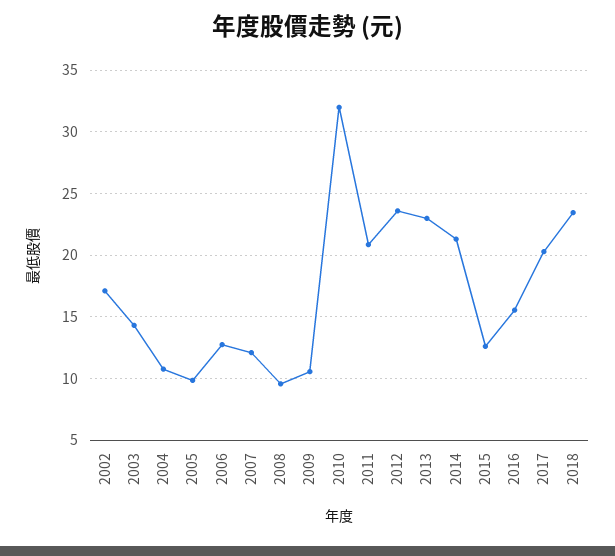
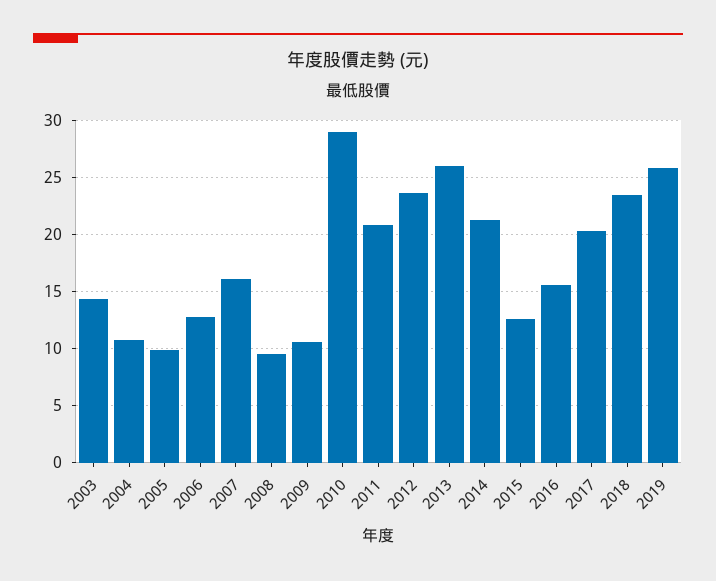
2002: 17 -> none
2007: 12 -> 16
2010: 32 -> 29
2013: 23 -> 26
2019: none -> 26

